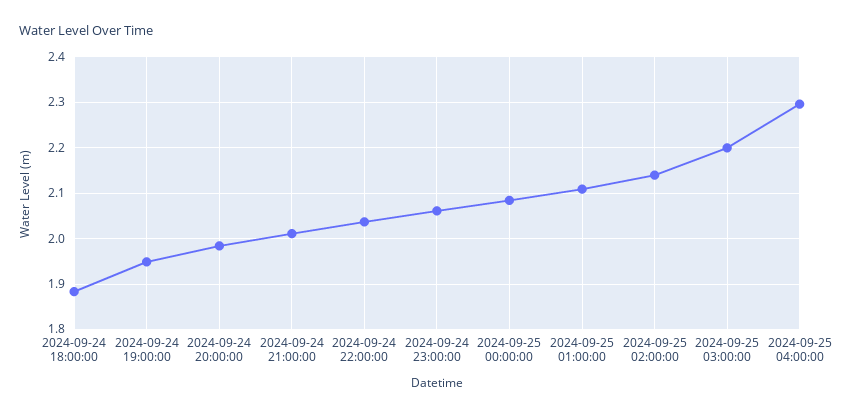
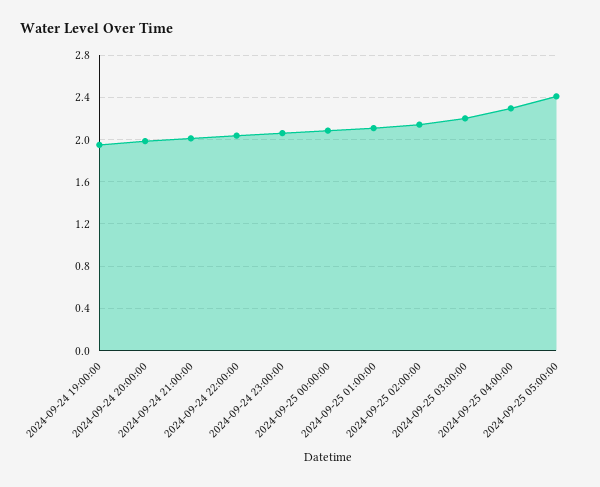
2024-09-24 18:00:00: 1.88 -> none
2024-09-25 05:00:00: none -> 2.4

